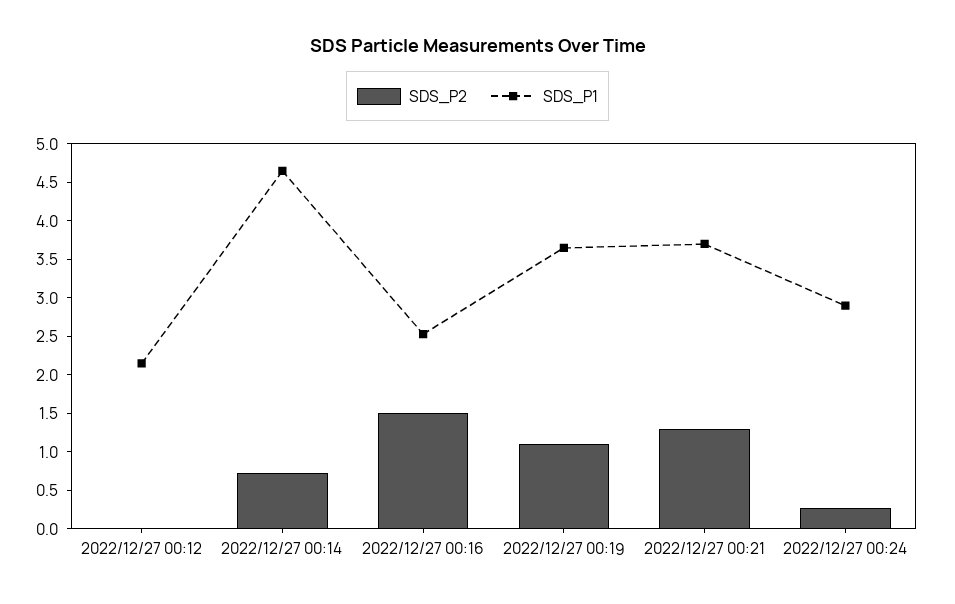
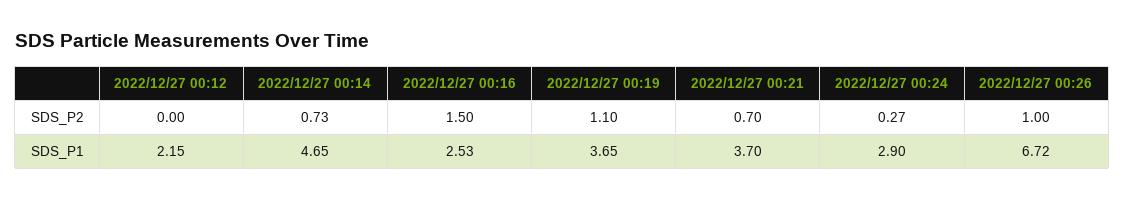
SDS_P2, 2022/12/27 00:21: 1.25 -> 0.7
SDS_P2, 2022/12/27 00:26: none -> 1
SDS_P1, 2022/12/27 00:26: none -> 6.72

